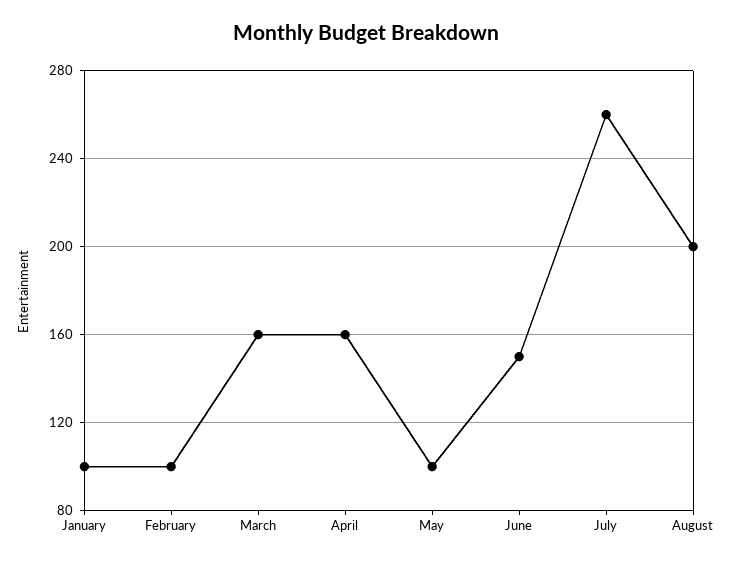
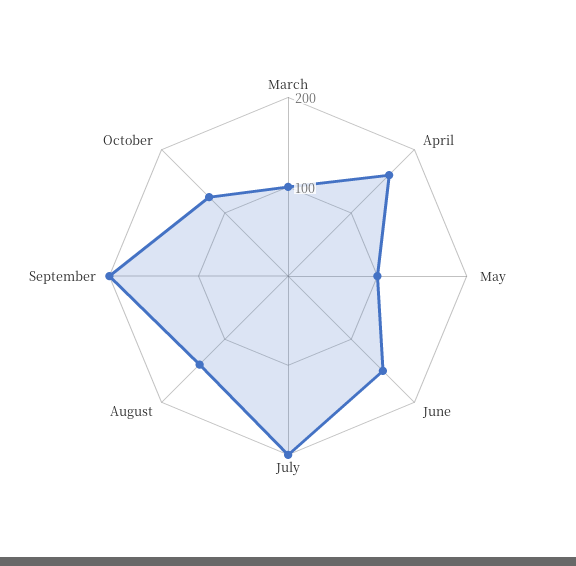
January: 100 -> none
February: 100 -> none
March: 160 -> 100
July: 260 -> 200
August: 200 -> 140
September: none -> 200
October: none -> 120

